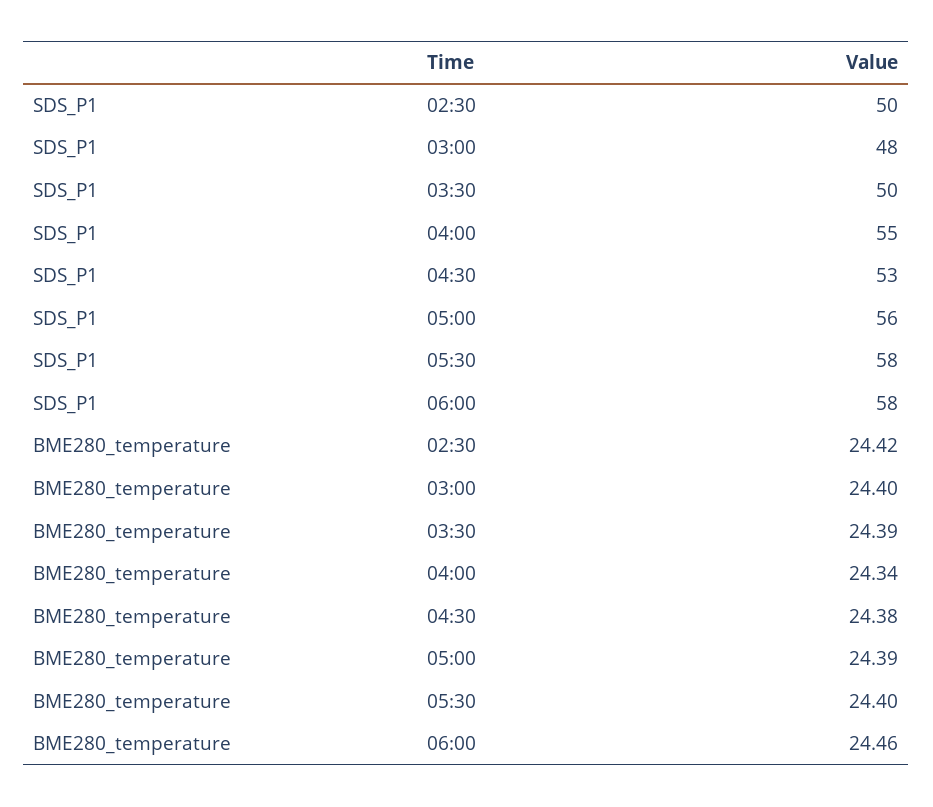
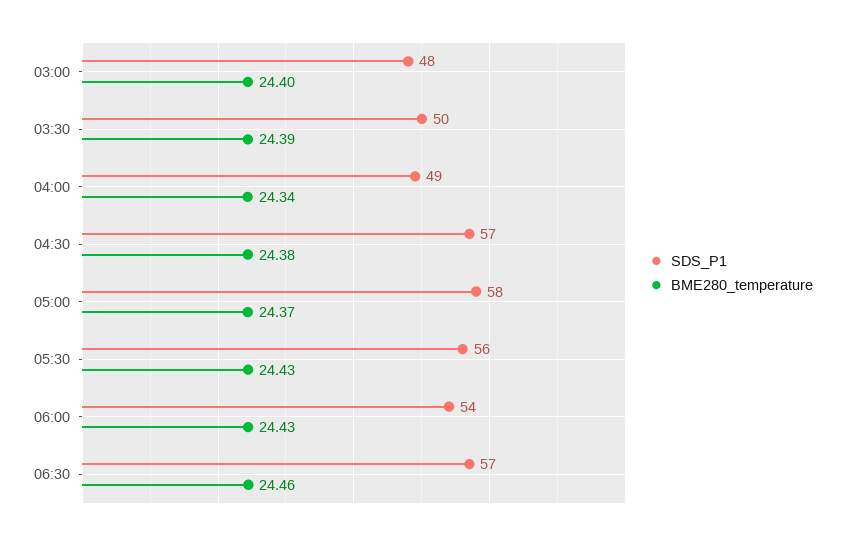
SDS_P1, 02:30: 50 -> none
SDS_P1, 04:00: 55 -> 49
SDS_P1, 04:30: 53 -> 57
SDS_P1, 05:00: 56 -> 58
SDS_P1, 05:30: 58 -> 56
SDS_P1, 06:00: 58 -> 54
BME280_temperature, 02:30: 24.42 -> none
BME280_temperature, 05:00: 24.39 -> 24.37
BME280_temperature, 05:30: 24.4 -> 24.43
BME280_temperature, 06:00: 24.46 -> 24.43
SDS_P1, 06:30: none -> 57
BME280_temperature, 06:30: none -> 24.46

